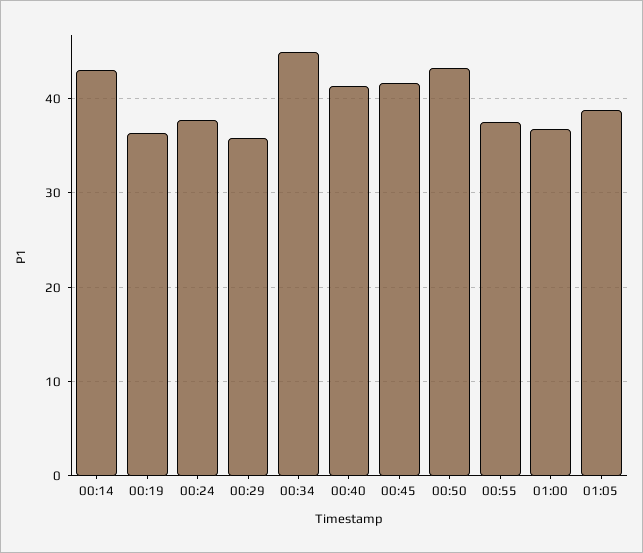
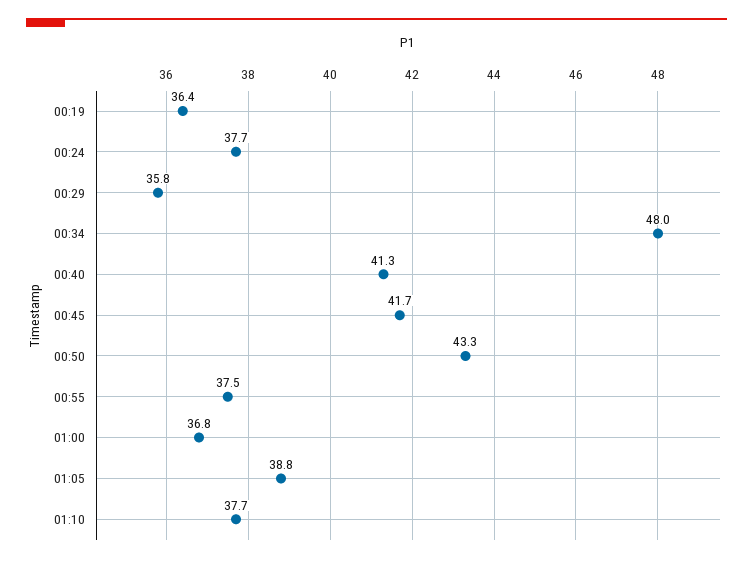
00:14: 43 -> none
00:34: 45 -> 48
01:10: none -> 37.7

